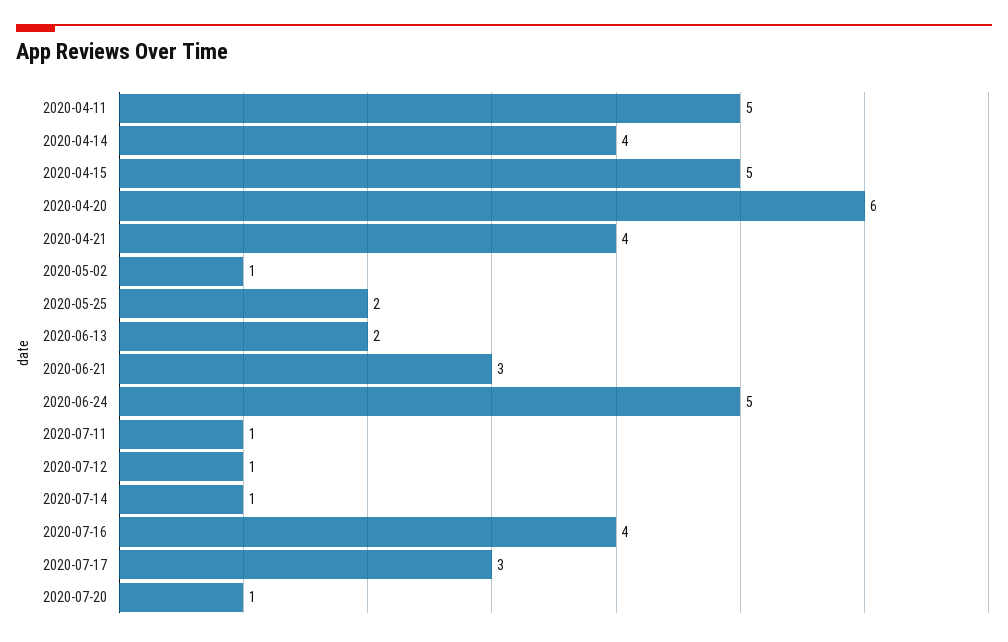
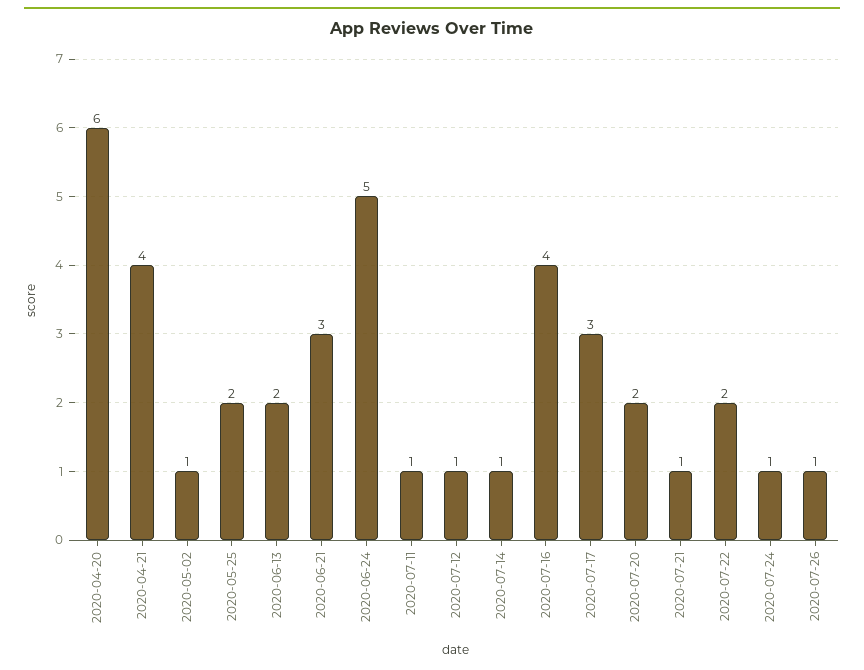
2020-04-11: 5 -> none
2020-04-14: 4 -> none
2020-04-15: 5 -> none
2020-07-20: 1 -> 2
2020-07-21: none -> 1
2020-07-22: none -> 2
2020-07-24: none -> 1
2020-07-26: none -> 1

